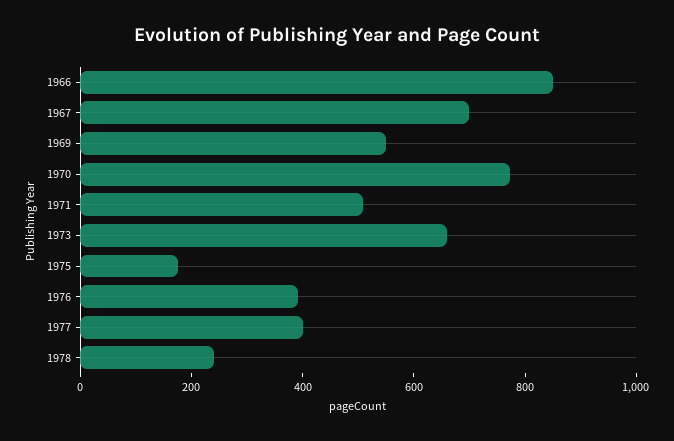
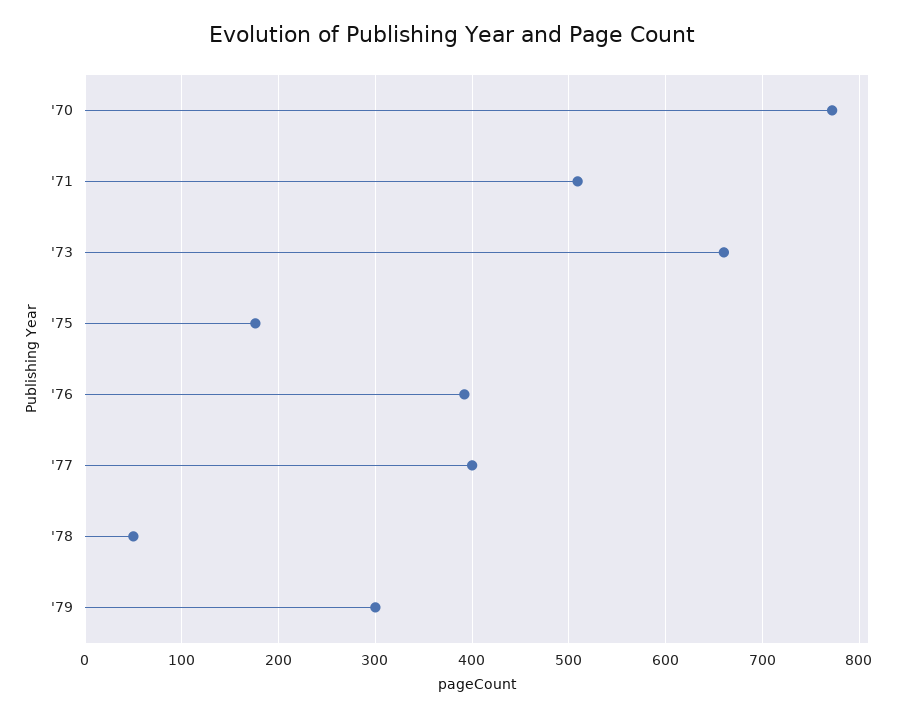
1966: 850 -> none
1967: 700 -> none
1969: 550 -> none
1978: 250 -> 50
'79: none -> 300

